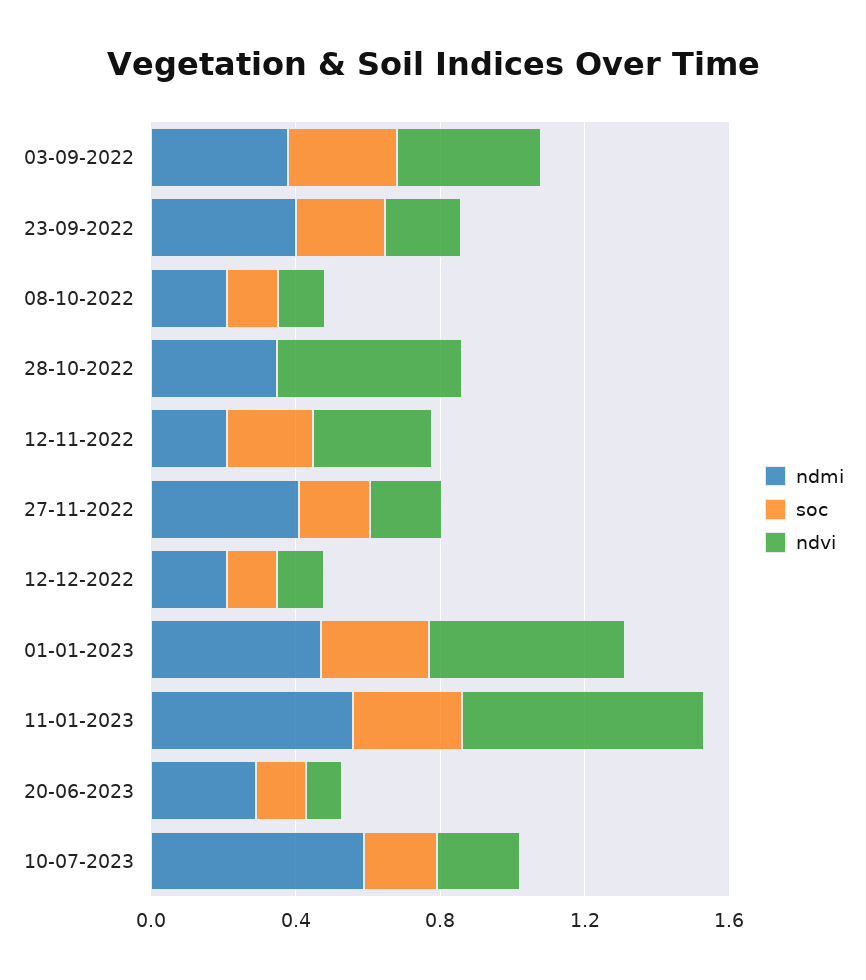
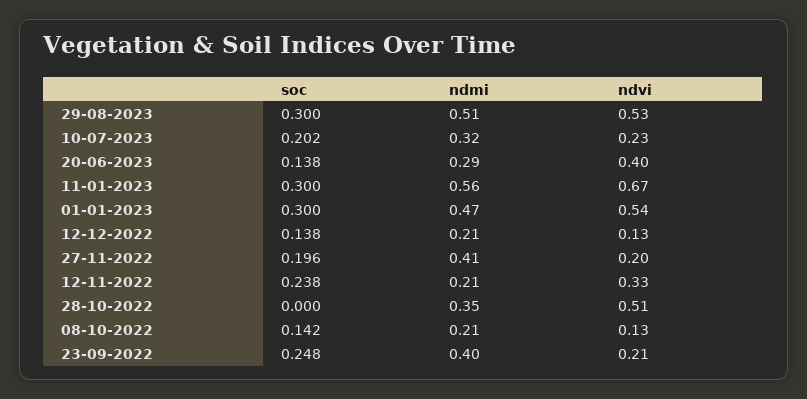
ndmi, 03-09-2022: 0.4 -> none
soc, 03-09-2022: 0.3 -> none
ndvi, 03-09-2022: 0.4 -> none
ndvi, 20-06-2023: 0.1 -> 0.4
ndmi, 10-07-2023: 0.6 -> 0.32
soc, 29-08-2023: none -> 0.3
ndmi, 29-08-2023: none -> 0.51
ndvi, 29-08-2023: none -> 0.53

